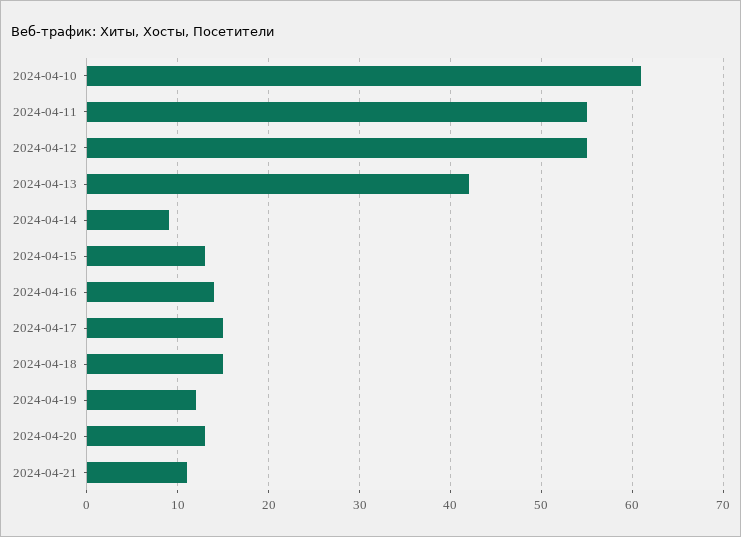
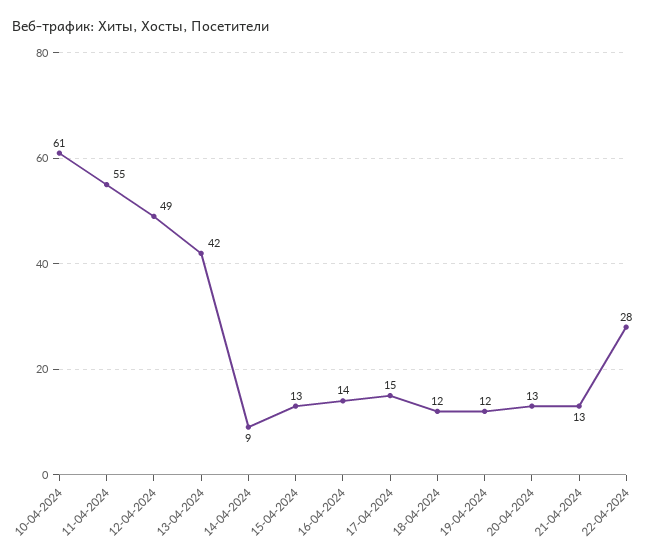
2024-04-12: 55 -> 49
2024-04-18: 15 -> 12
2024-04-21: 11 -> 13
22-04-2024: none -> 28

